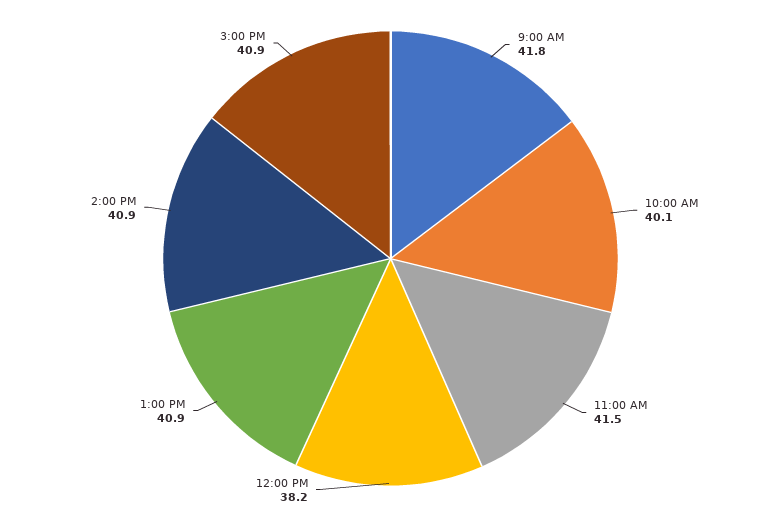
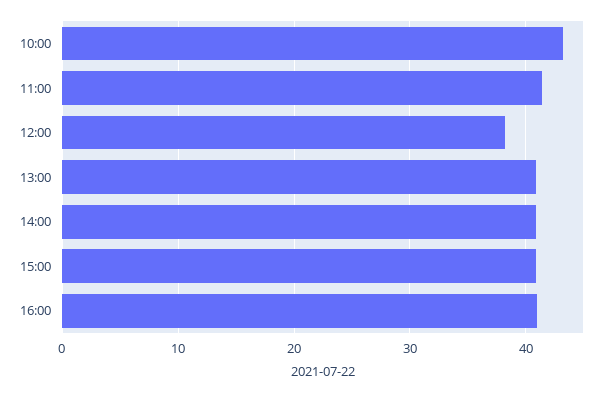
9:00 AM: 41.8 -> none
10:00 AM: 40.1 -> 43
16:00: none -> 41

